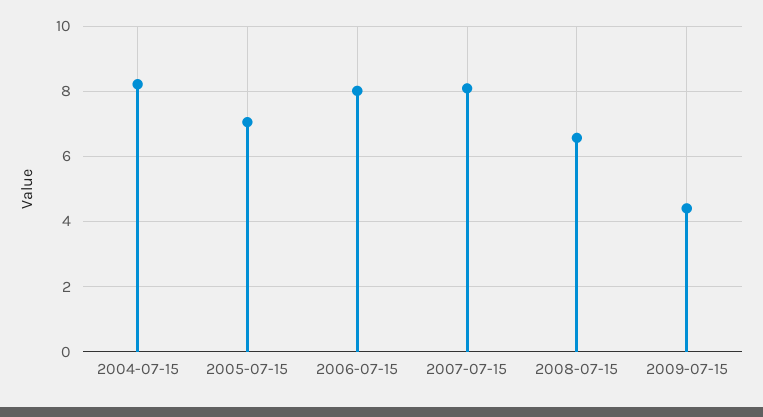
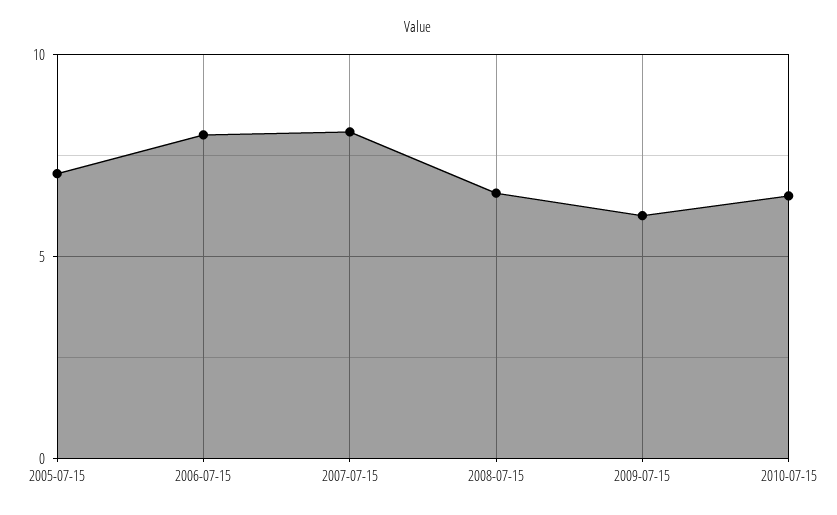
2004-07-15: 8.2 -> none
2009-07-15: 4.4 -> 6
2010-07-15: none -> 6.5

